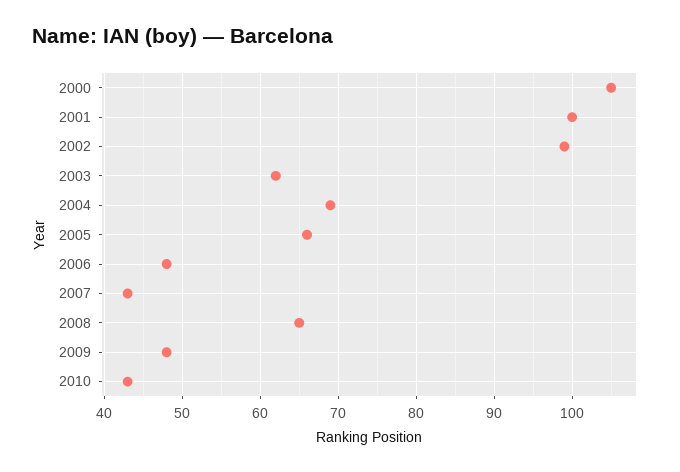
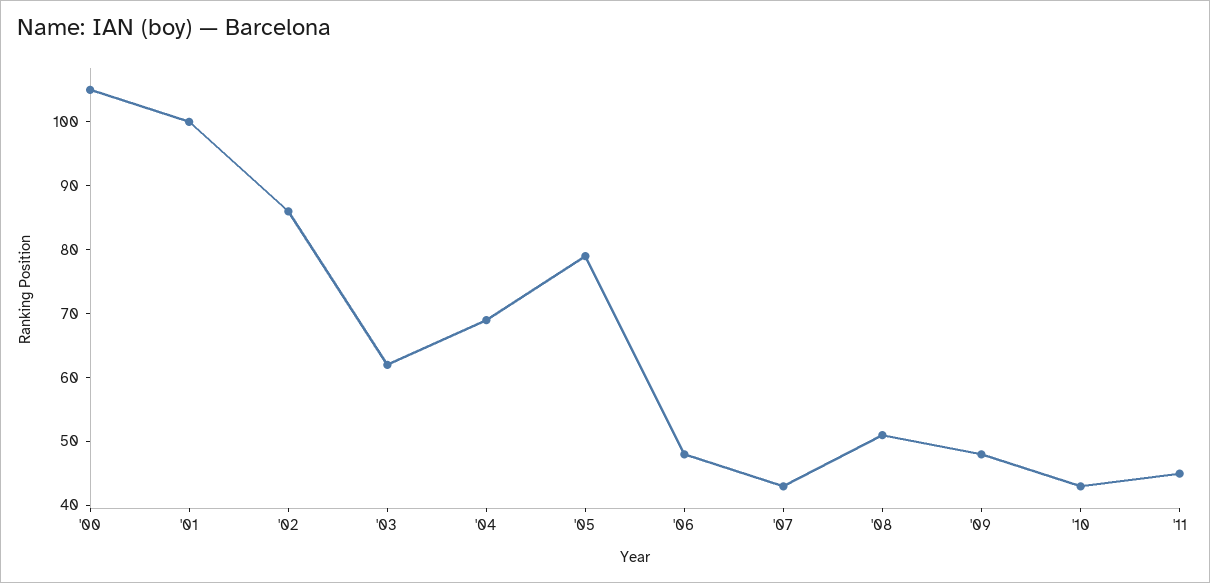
2002: 99 -> 85
2005: 66 -> 80
2008: 65 -> 50
'11: none -> 45

